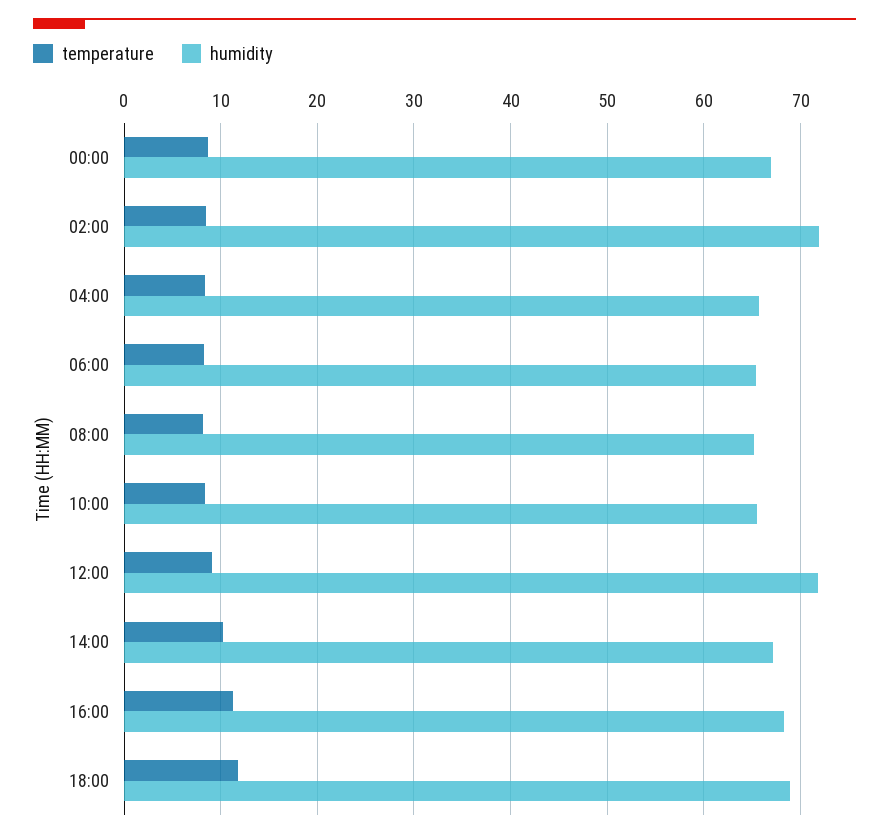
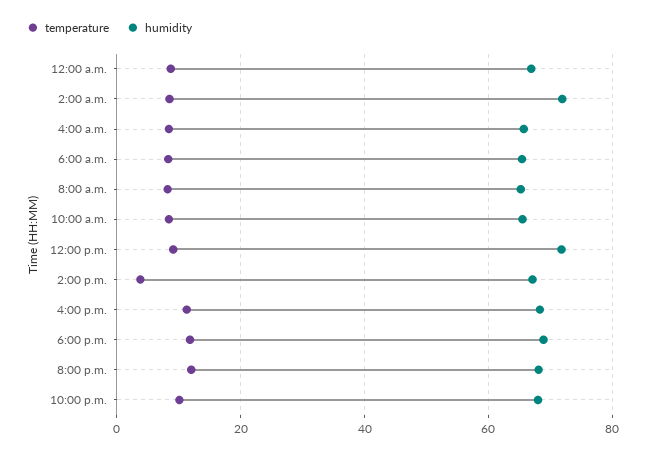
temperature, 14:00: 10 -> 4
temperature, 8:00 p.m.: none -> 12
humidity, 8:00 p.m.: none -> 68
temperature, 10:00 p.m.: none -> 10
humidity, 10:00 p.m.: none -> 68

